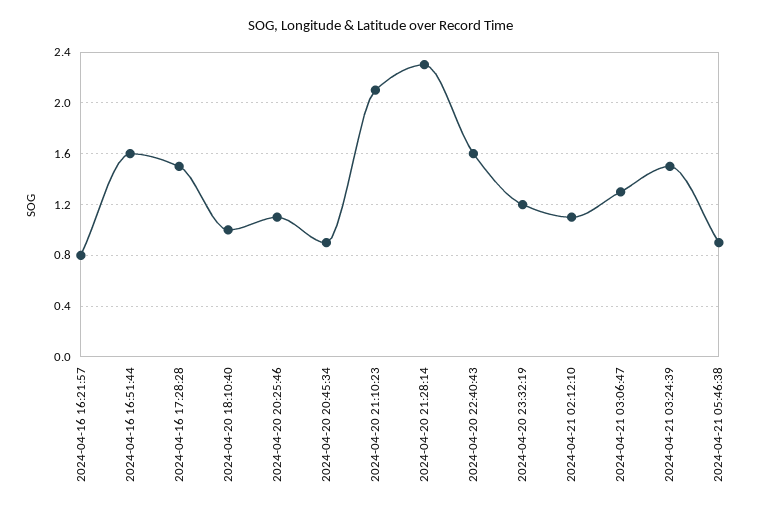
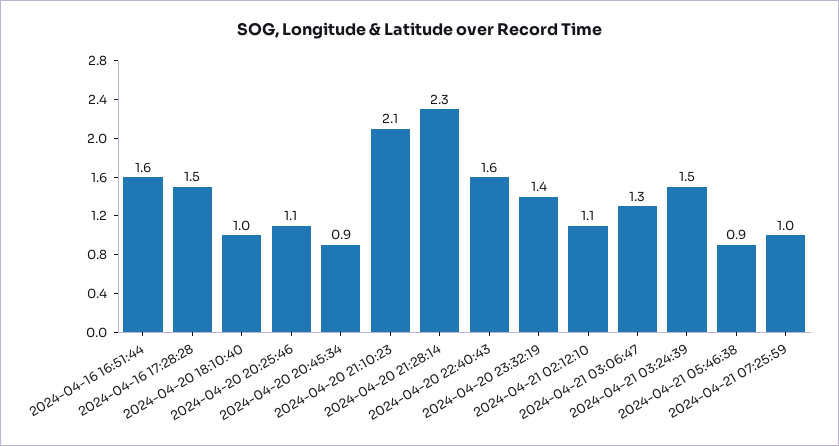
2024-04-16 16:21:57: 0.8 -> none
2024-04-20 23:32:19: 1.2 -> 1.4
2024-04-21 07:25:59: none -> 1

